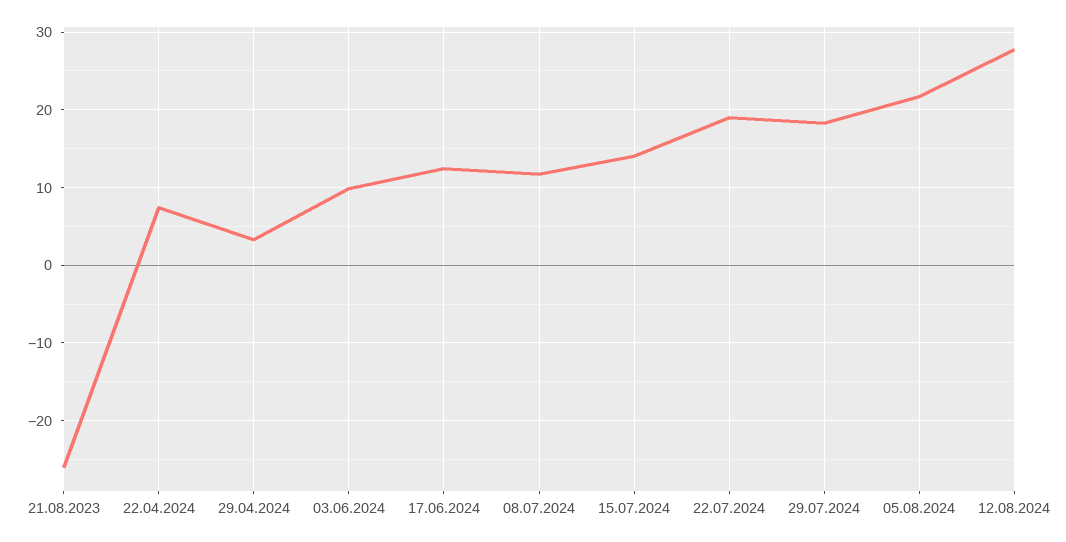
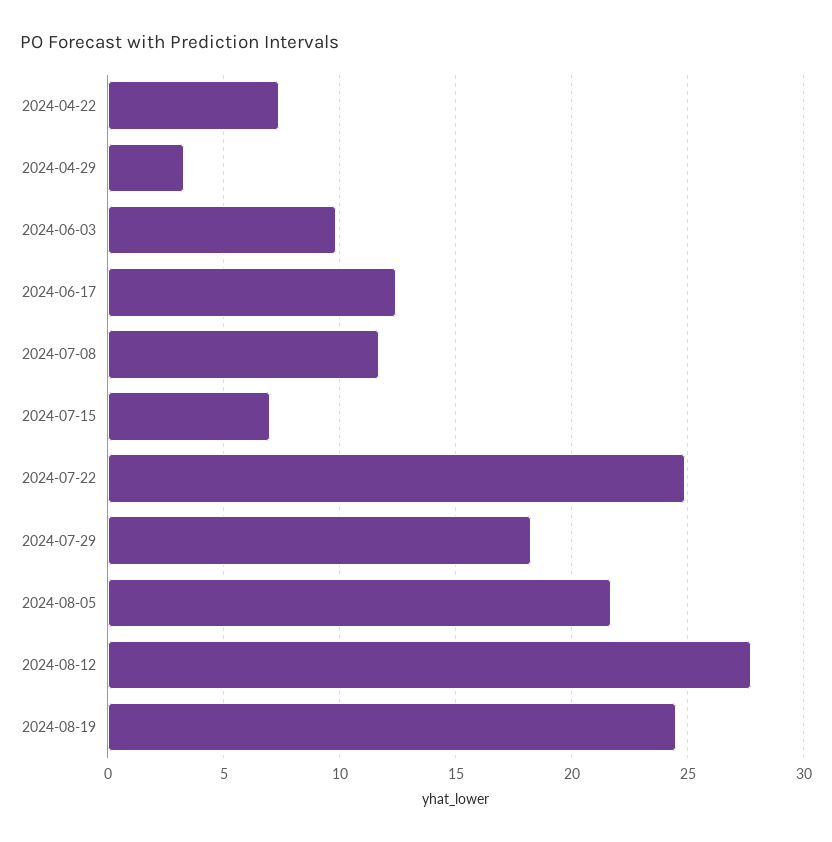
21.08.2023: -26 -> none
15.07.2024: 14 -> 7
22.07.2024: 19 -> 25
2024-08-19: none -> 24.5

